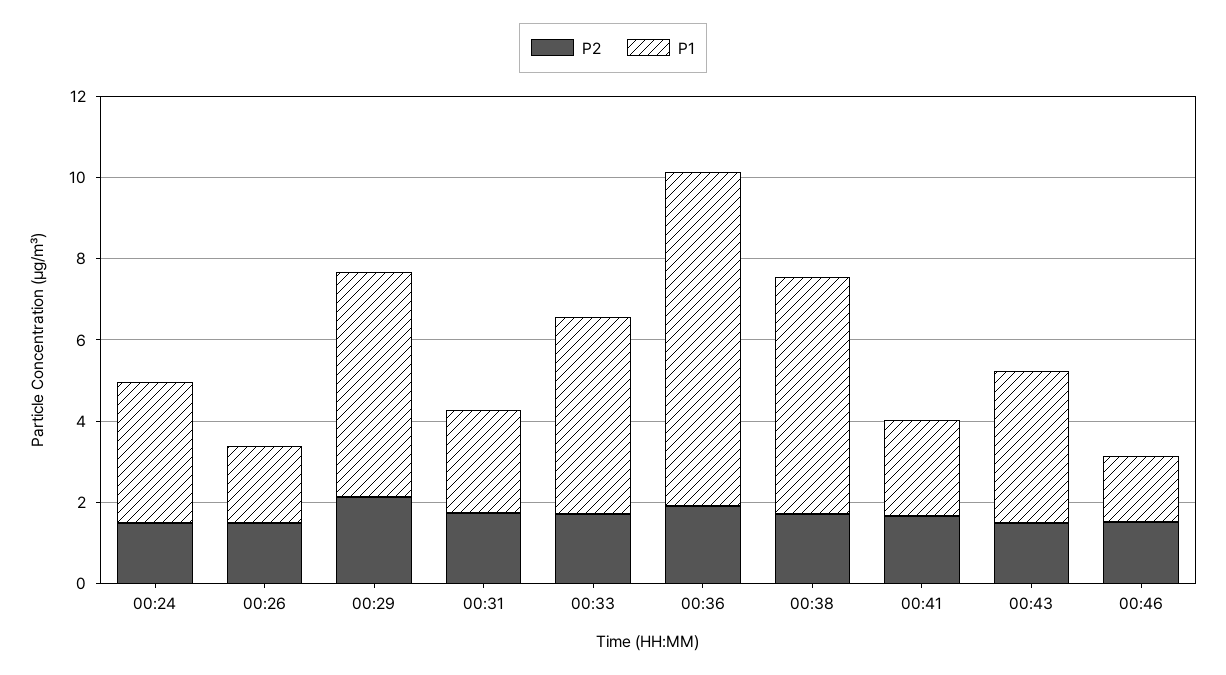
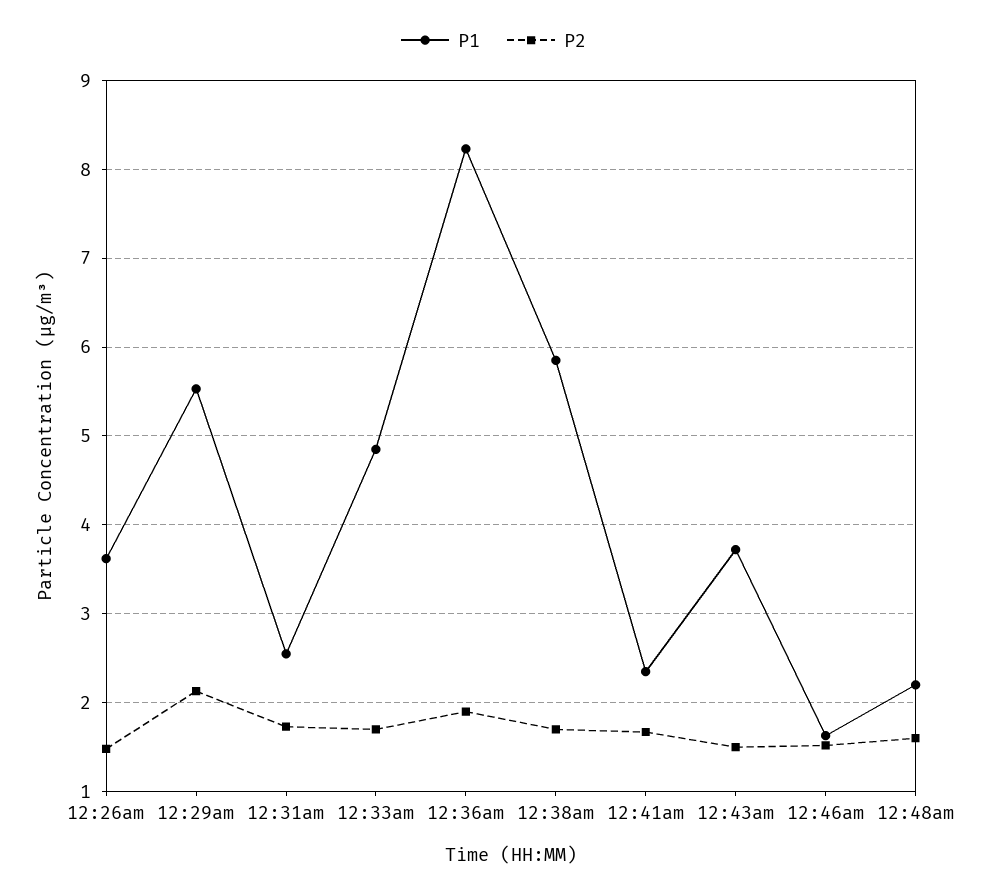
P2, 00:24: 1.5 -> none
P1, 00:24: 3.5 -> none
P1, 00:26: 2 -> 3.6
P1, 12:48am: none -> 2.2
P2, 12:48am: none -> 1.6

